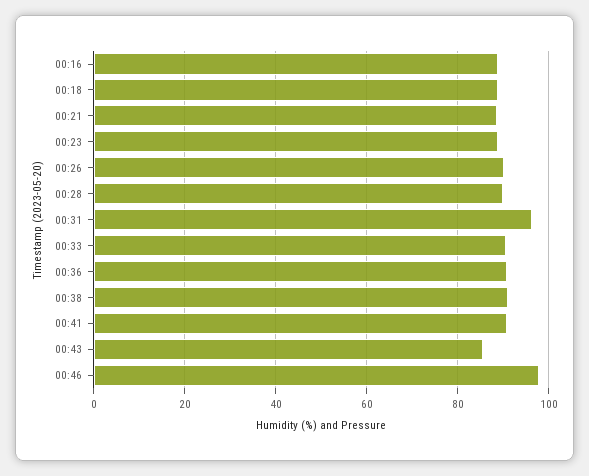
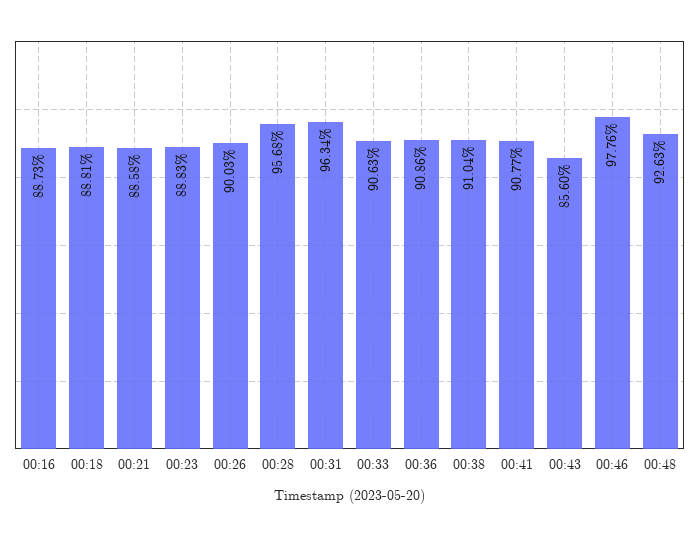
00:28: 90 -> 95.68
00:48: none -> 92.63

